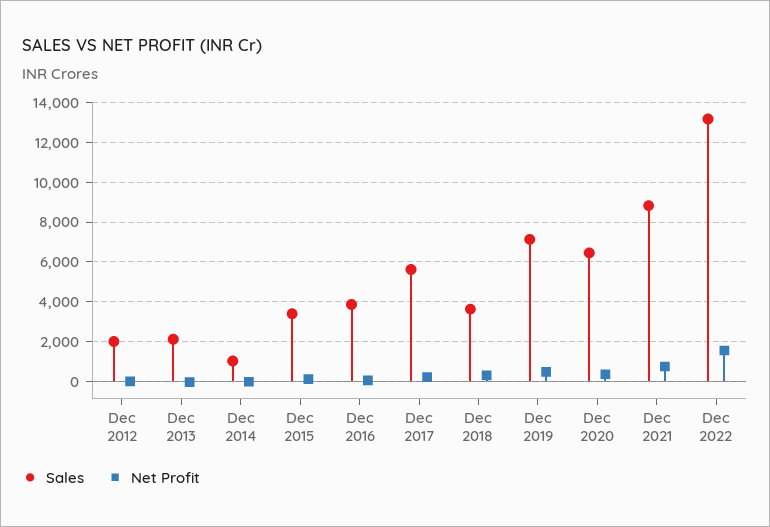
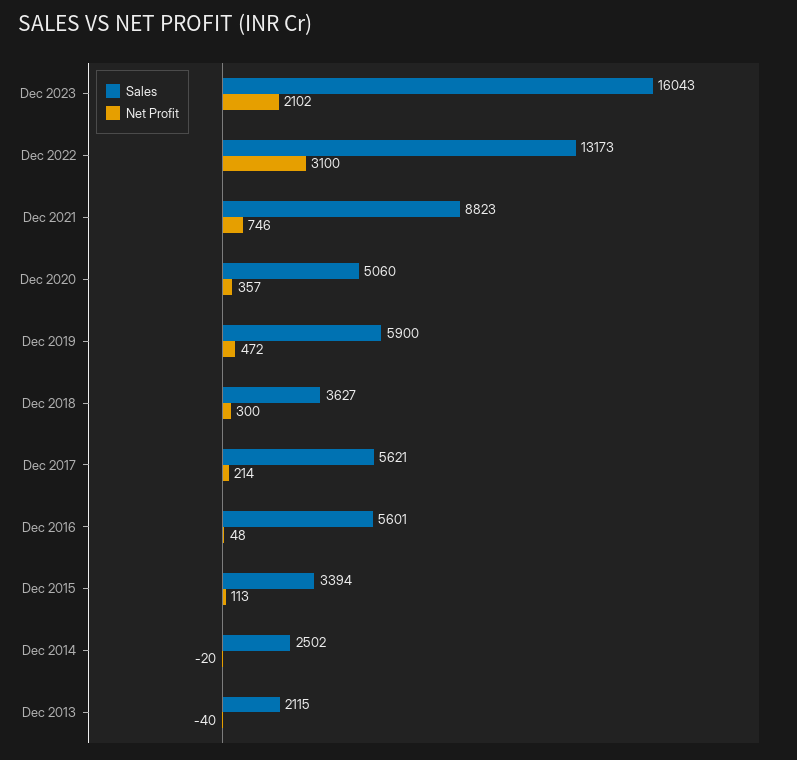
Sales, Dec 2012: 2000 -> none
Net Profit, Dec 2012: 0 -> none
Sales, Dec 2014: 1000 -> 2502
Sales, Dec 2016: 4000 -> 5601
Sales, Dec 2019: 7000 -> 5900
Sales, Dec 2020: 6500 -> 5060
Net Profit, Dec 2022: 1500 -> 3100
Sales, Dec 2023: none -> 16043
Net Profit, Dec 2023: none -> 2102

